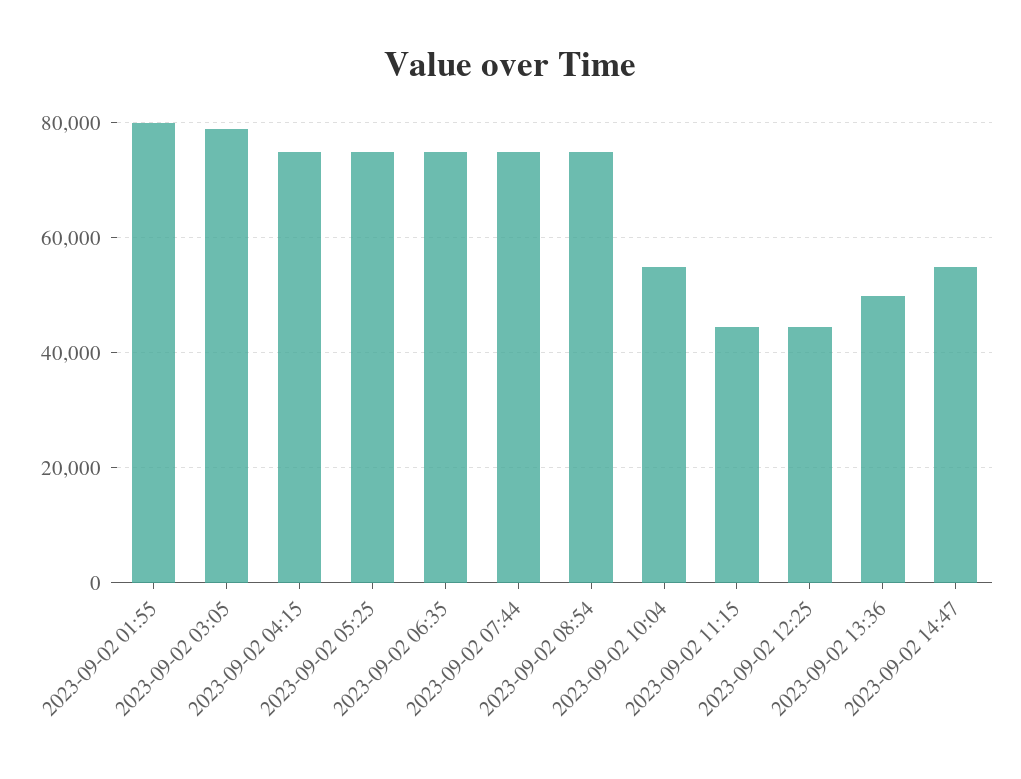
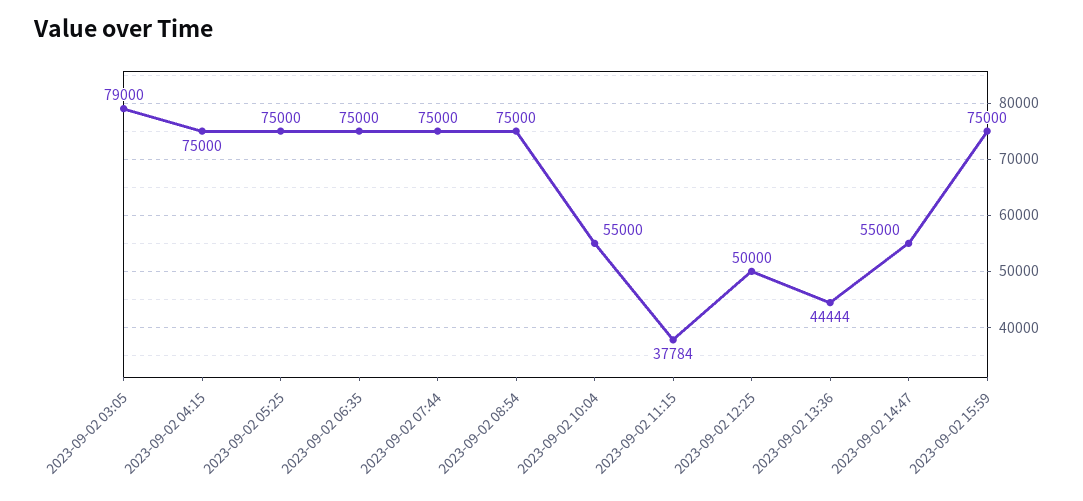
2023-09-02 01:55: 80000 -> none
2023-09-02 11:15: 44000 -> 37784
2023-09-02 12:25: 44000 -> 50000
2023-09-02 13:36: 50000 -> 44444
2023-09-02 15:59: none -> 75000

